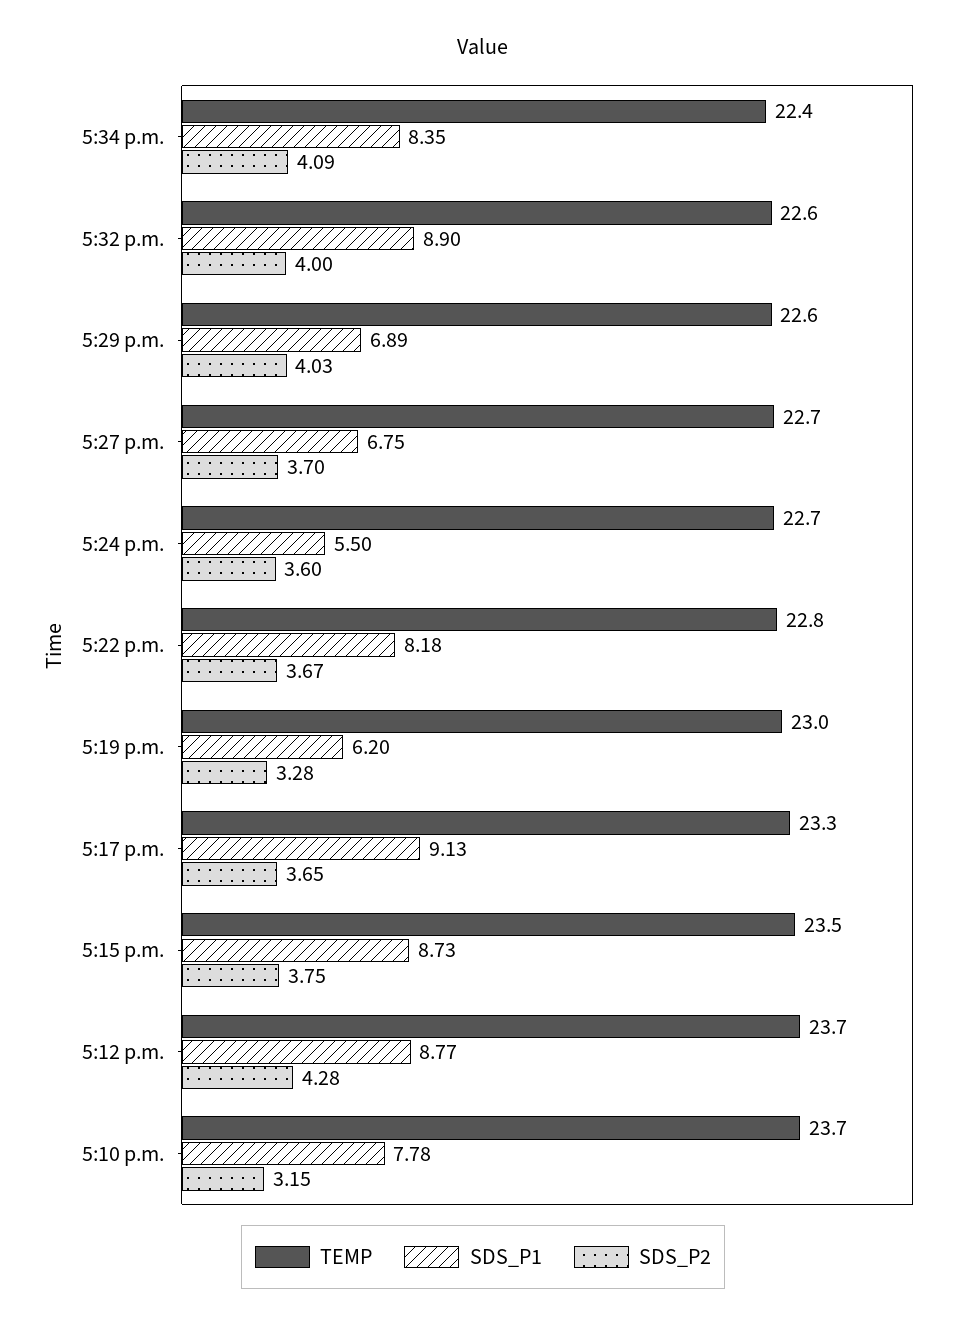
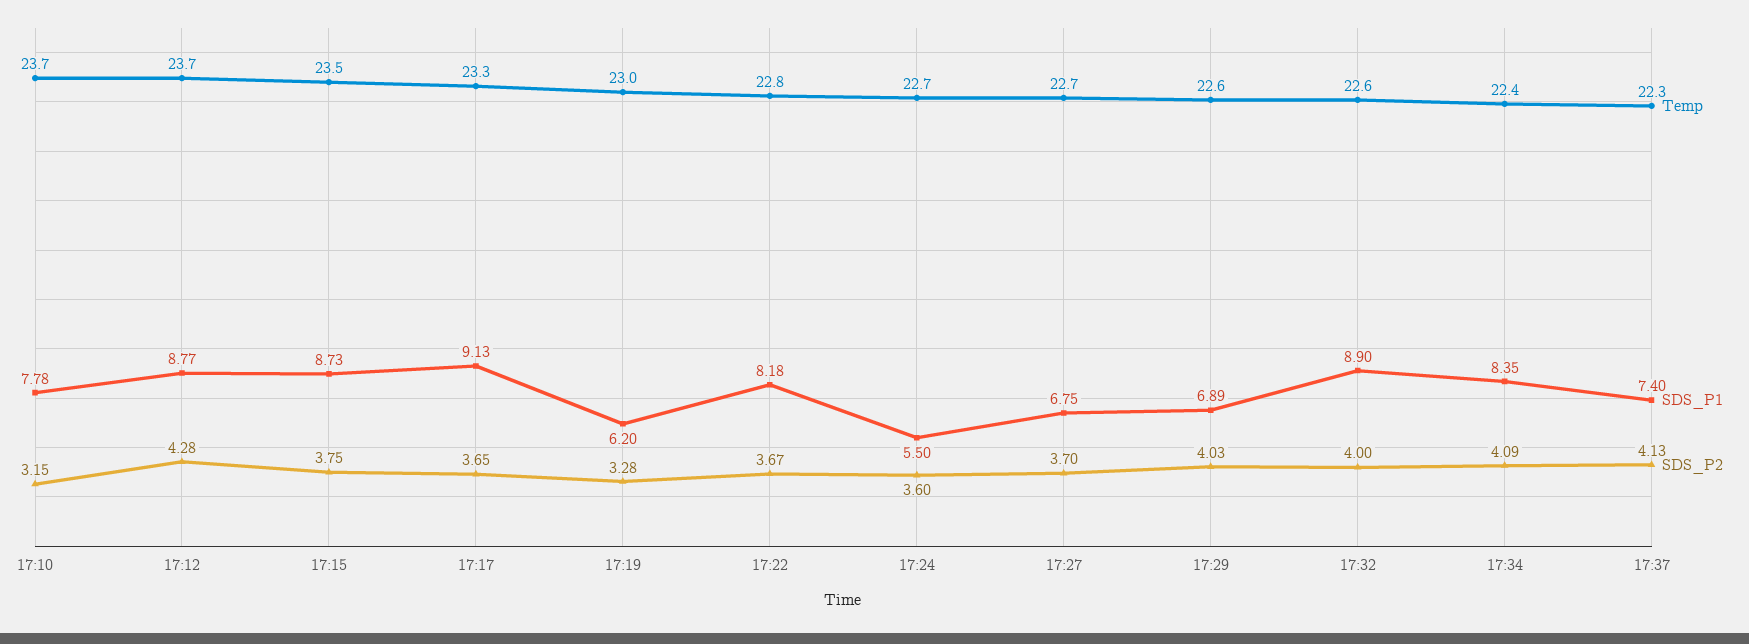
TEMP, 17:37: none -> 22.3
SDS_P1, 17:37: none -> 7.4
SDS_P2, 17:37: none -> 4.13

